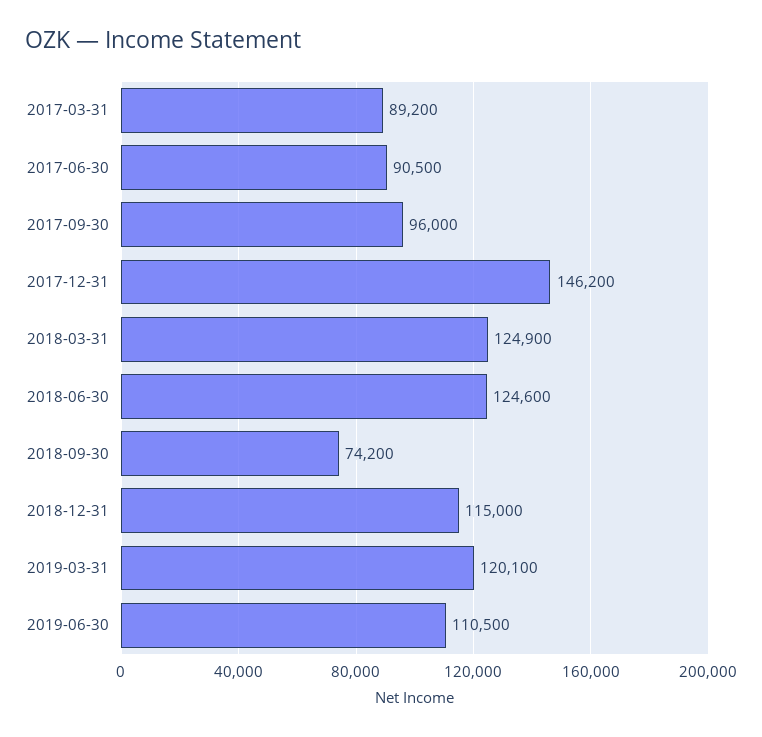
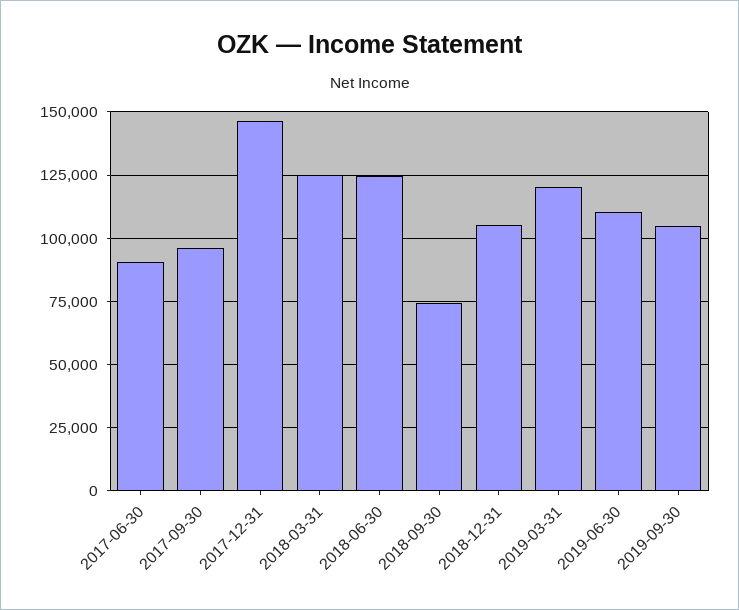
2017-03-31: 89200 -> none
2018-12-31: 115000 -> 105000
2019-09-30: none -> 105000

